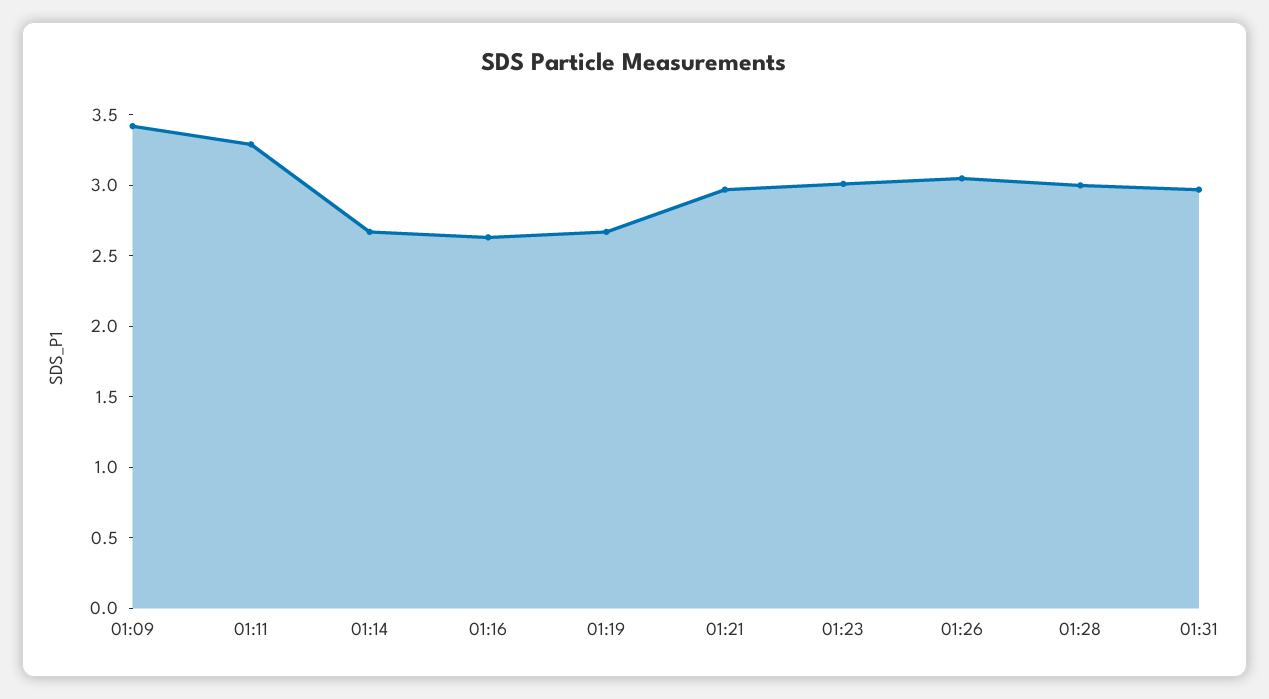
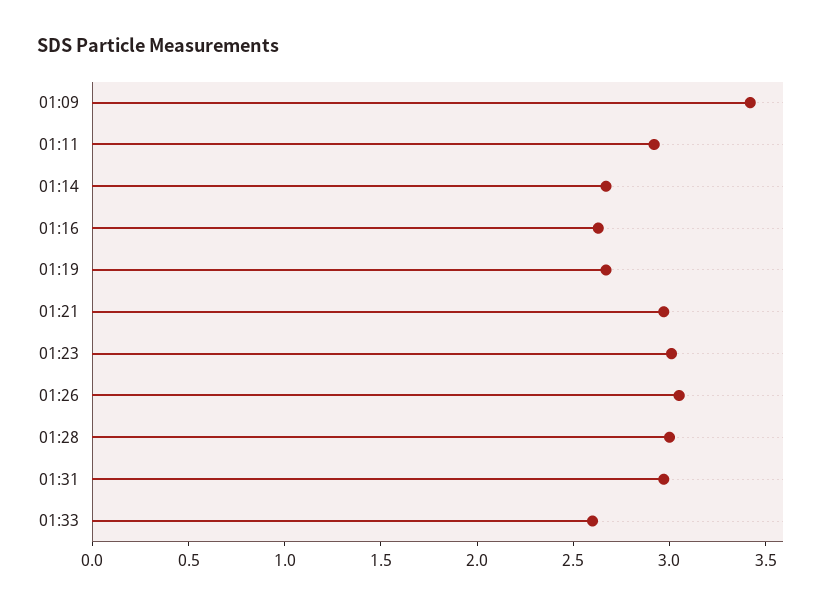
01:11: 3.3 -> 2.9
01:33: none -> 2.6

